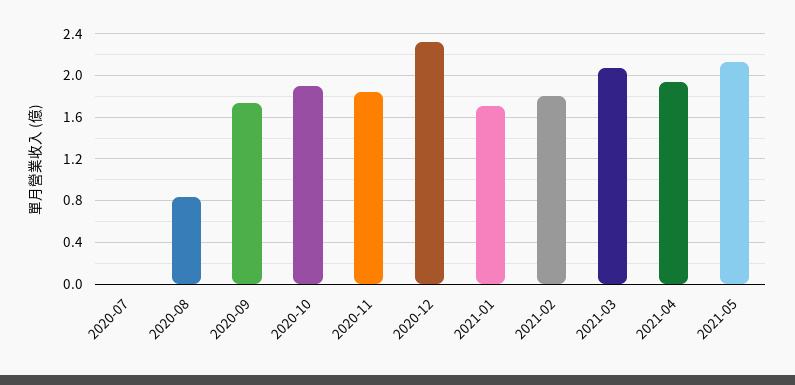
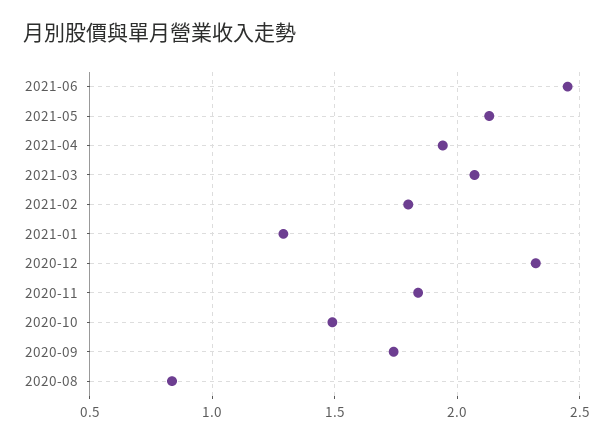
2020-07: 0 -> none
2020-10: 1.9 -> 1.5
2021-01: 1.7 -> 1.3
2021-06: none -> 2.45

